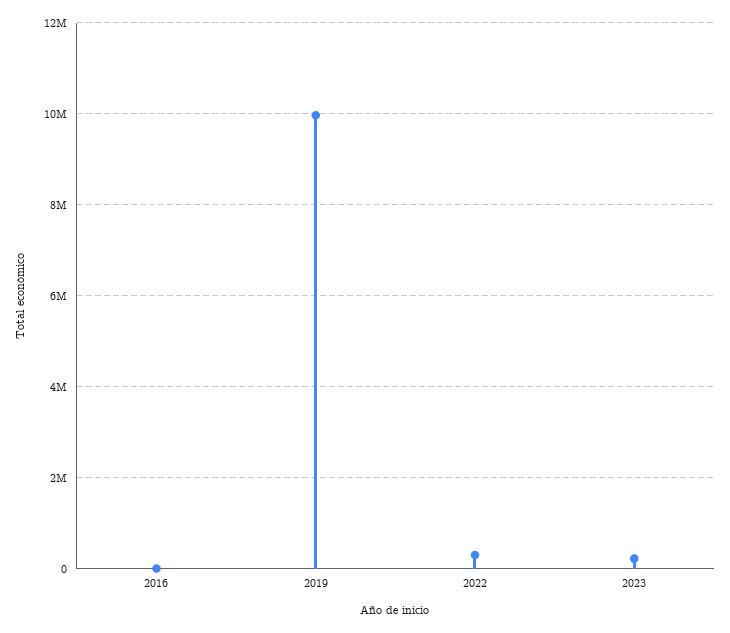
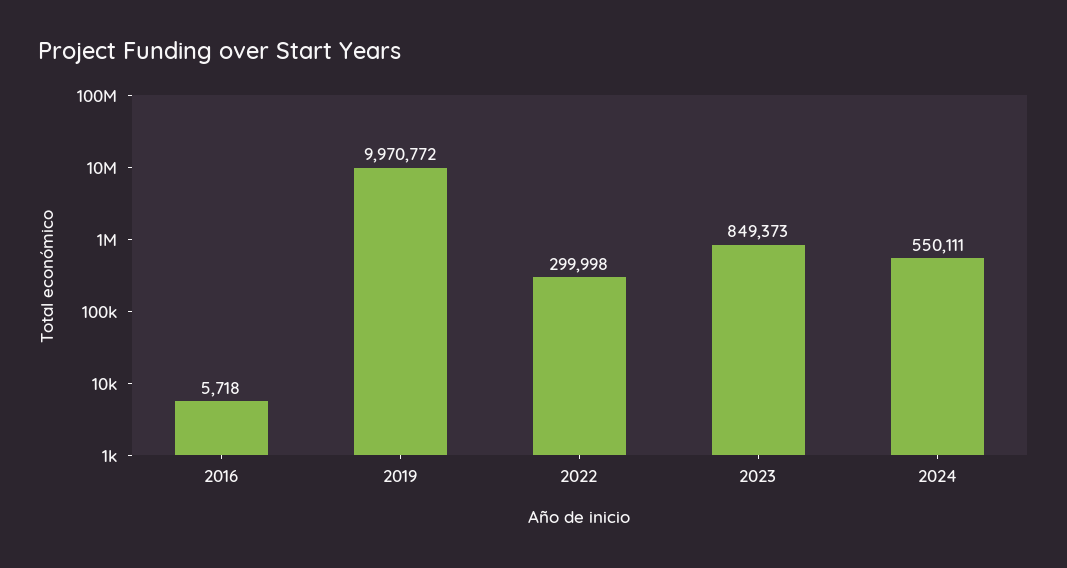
2023: 200000 -> 849373
2024: none -> 550111

